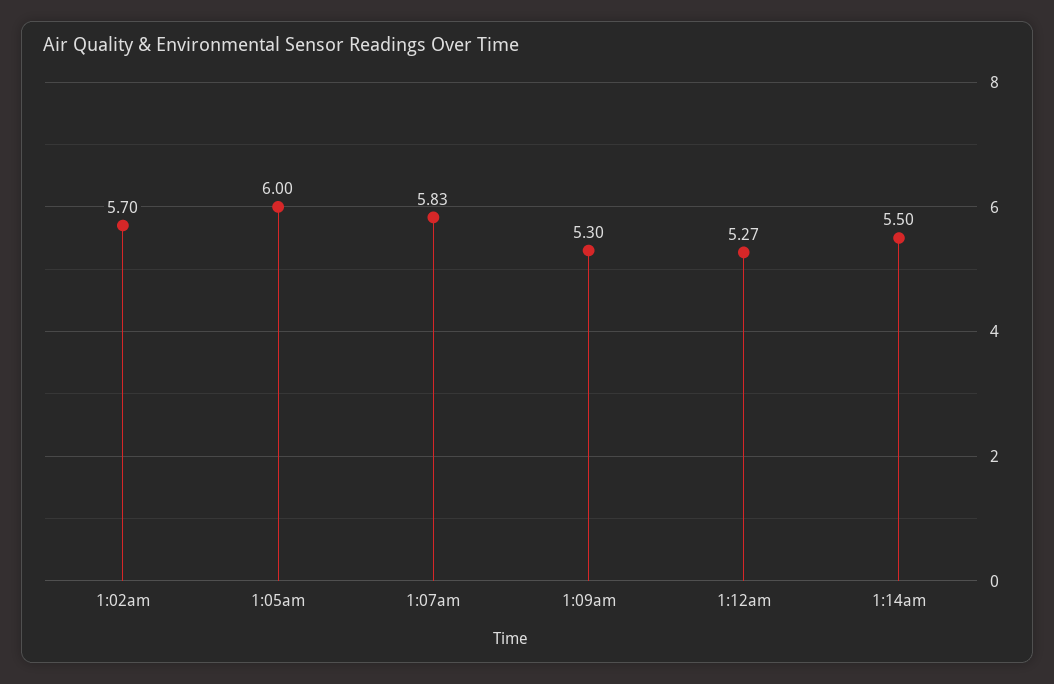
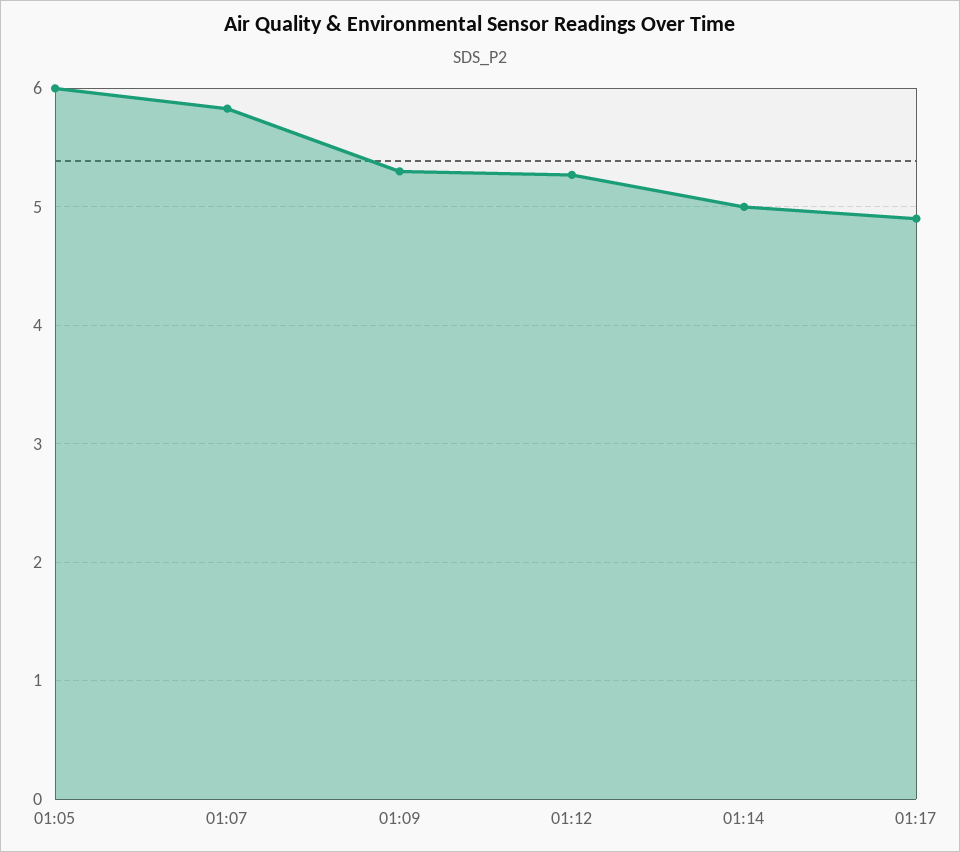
1:02am: 5.7 -> none
1:14am: 5.5 -> 5
01:17: none -> 4.9

